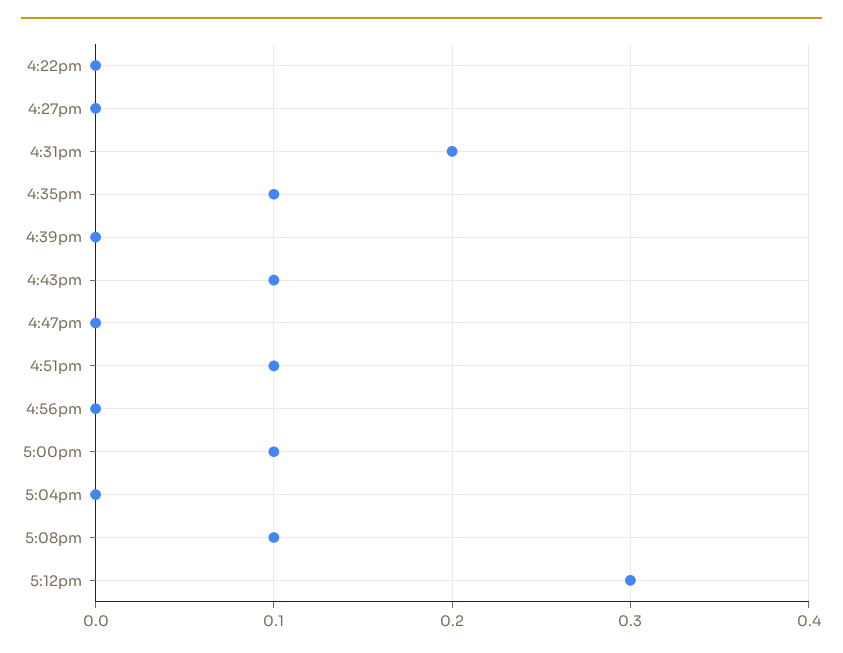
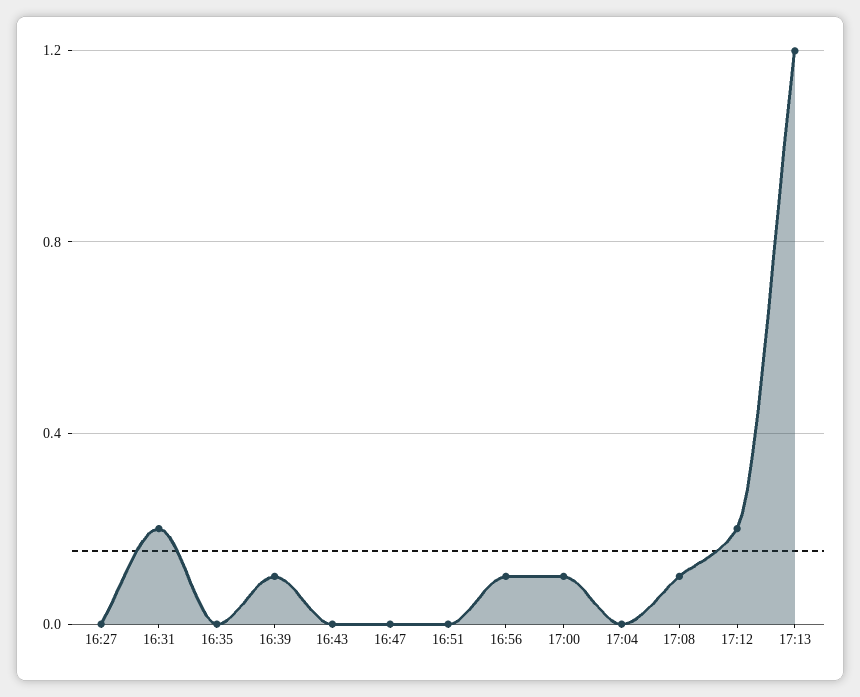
4:22pm: 0 -> none
4:35pm: 0.1 -> 0
4:39pm: 0 -> 0.1
4:43pm: 0.1 -> 0
4:51pm: 0.1 -> 0
4:56pm: 0 -> 0.1
5:12pm: 0.3 -> 0.2
17:13: none -> 1.2

